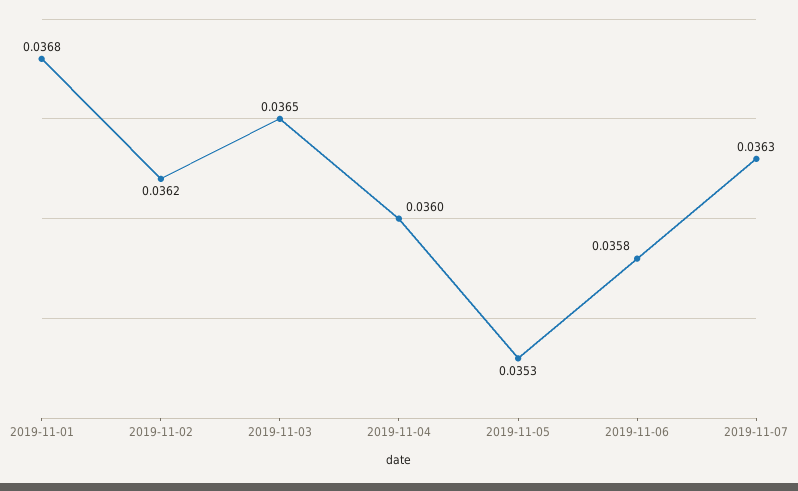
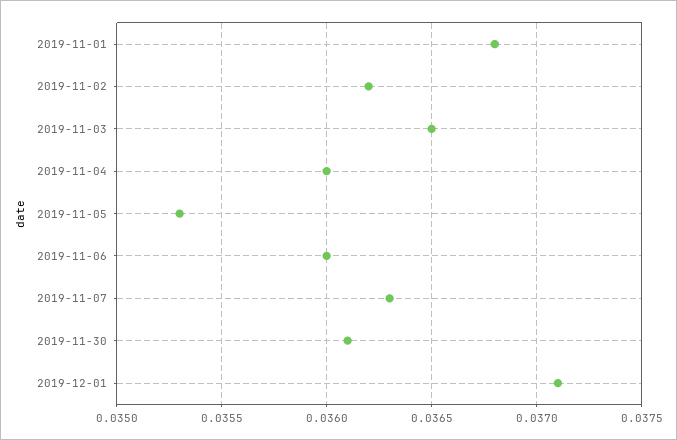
2019-11-06: 0.0358 -> 0.036
2019-11-30: none -> 0.0361
2019-12-01: none -> 0.0371

